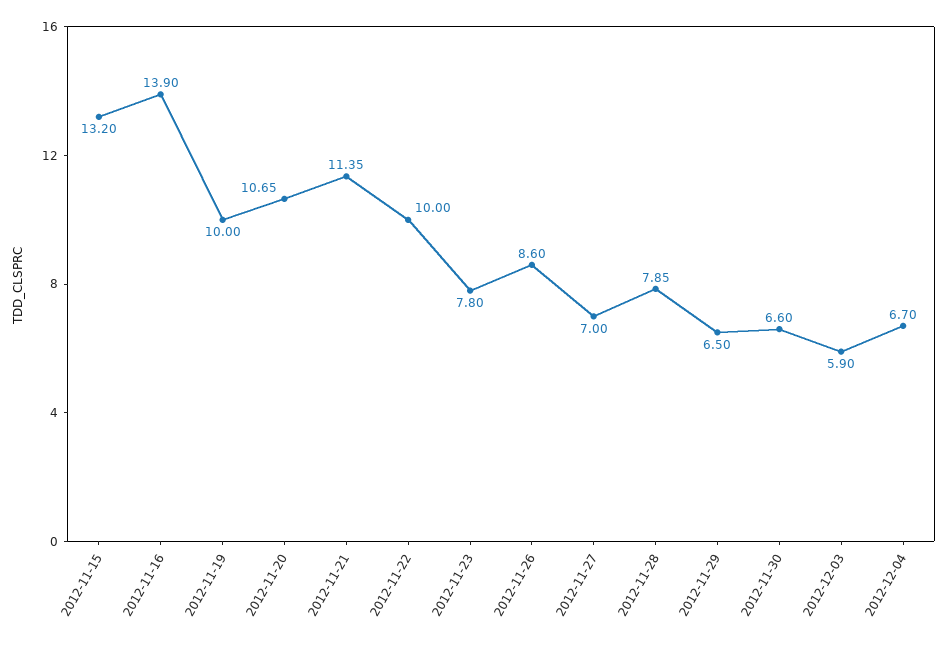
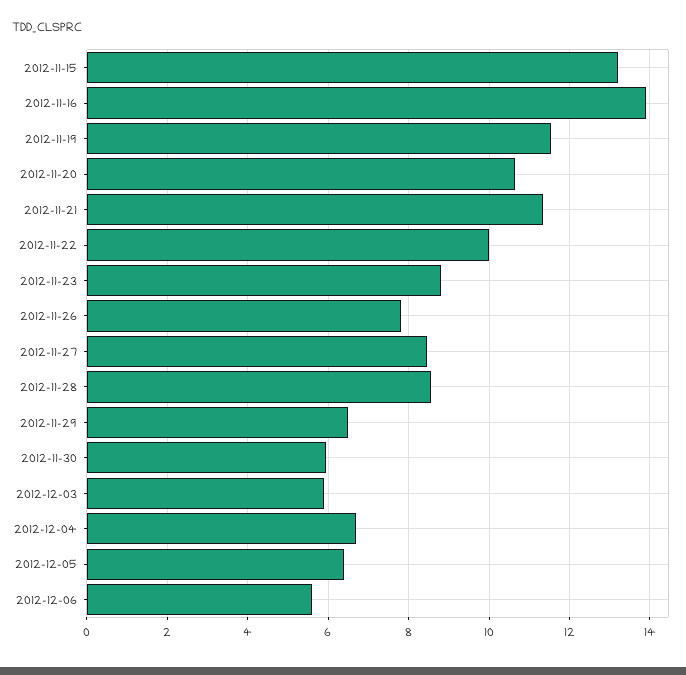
2012-11-19: 10 -> 11.6
2012-11-23: 7.8 -> 8.8
2012-11-26: 8.6 -> 7.8
2012-11-27: 7 -> 8.4
2012-11-28: 7.85 -> 8.6
2012-11-30: 6.6 -> 6
2012-12-05: none -> 6.4
2012-12-06: none -> 5.6

